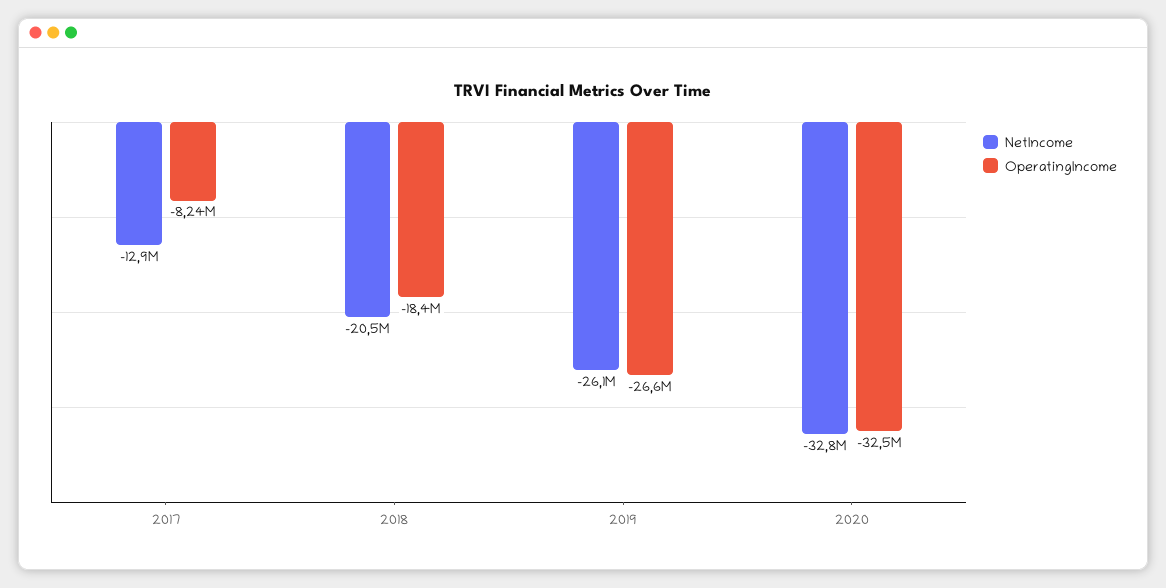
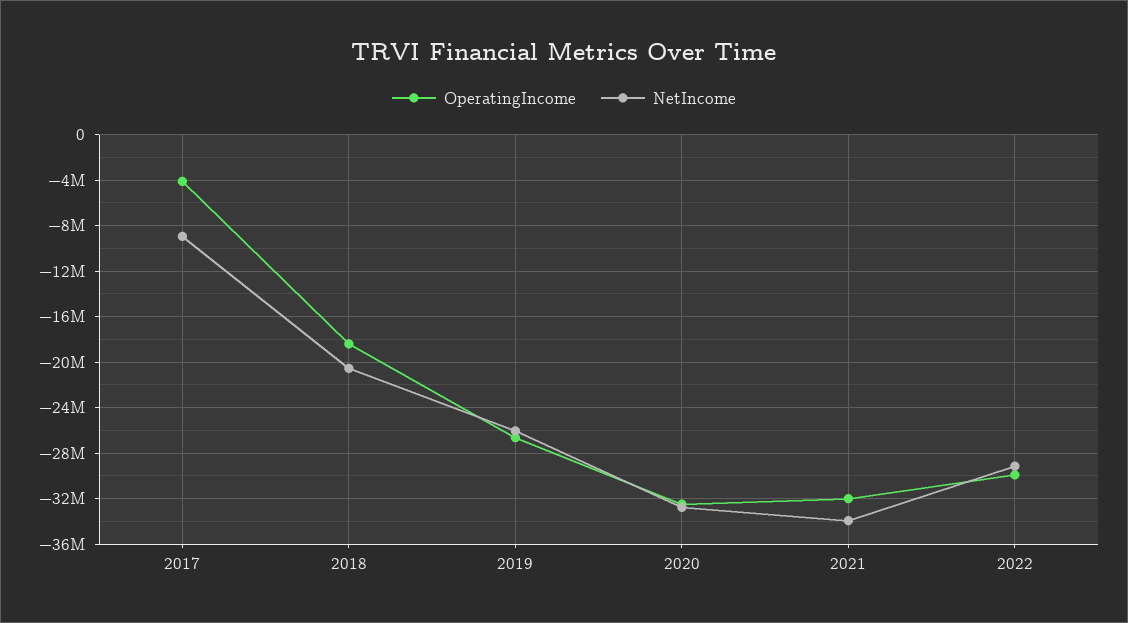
NetIncome, 2017: -12900000 -> -9000000
OperatingIncome, 2017: -8240000 -> -4000000
OperatingIncome, 2021: none -> -32000000
NetIncome, 2021: none -> -34000000
OperatingIncome, 2022: none -> -30000000
NetIncome, 2022: none -> -29000000

